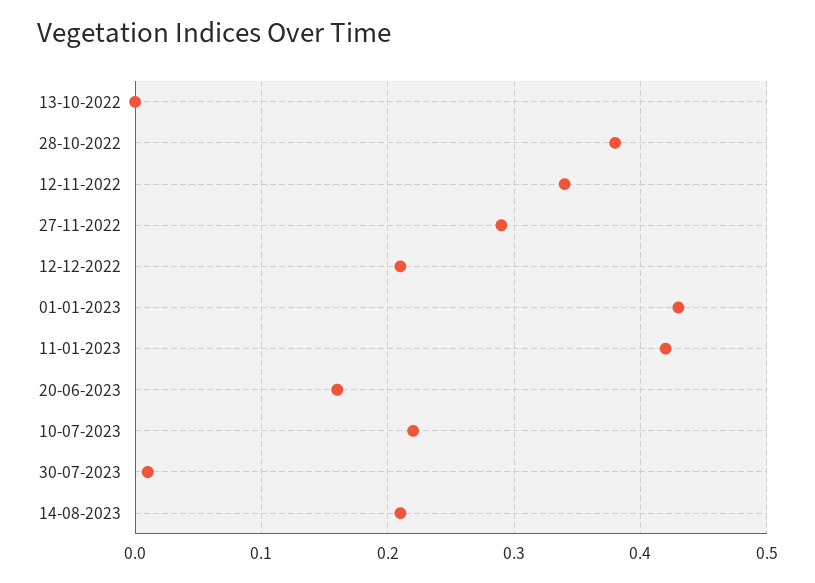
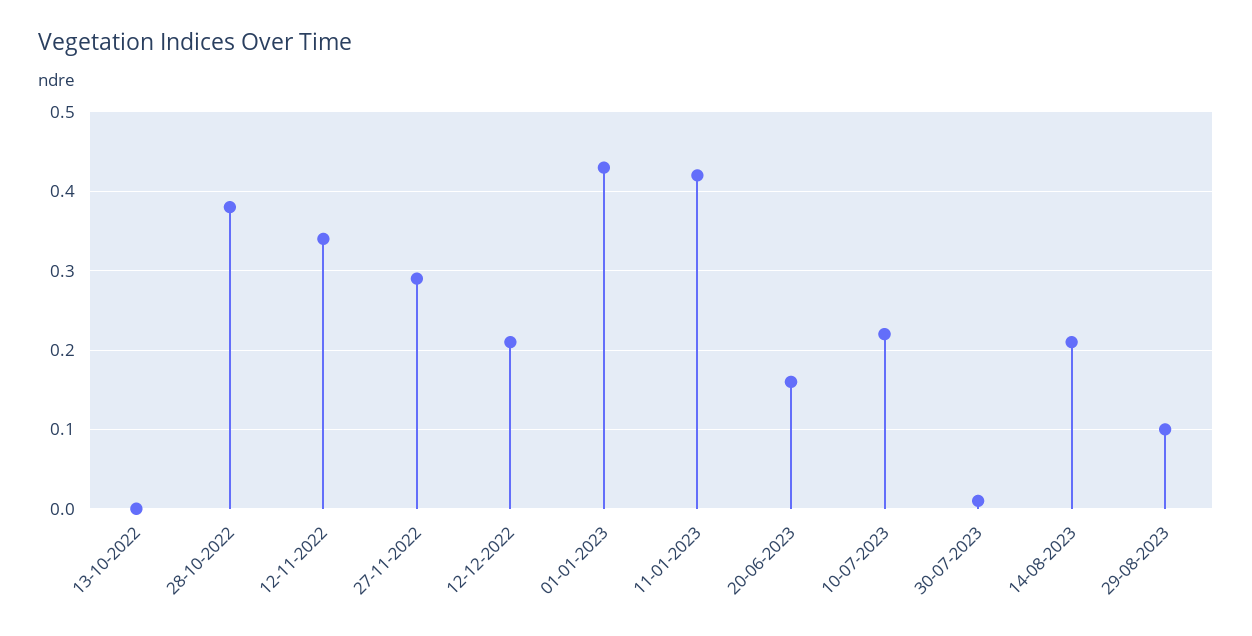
29-08-2023: none -> 0.1

